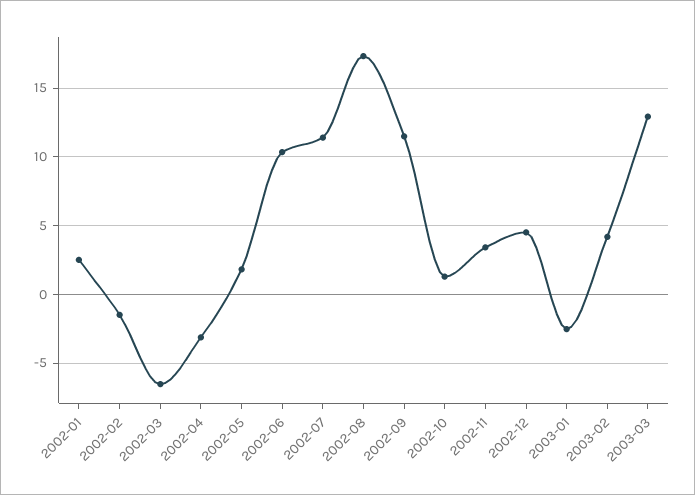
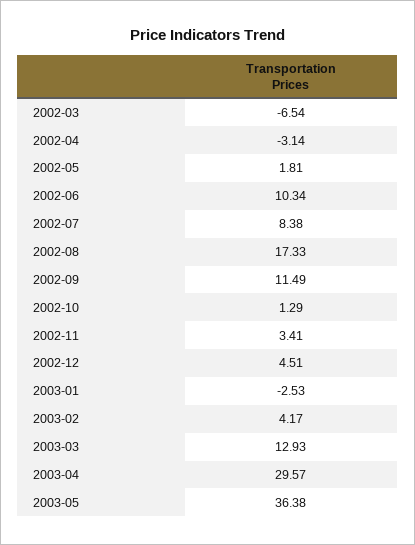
2002-01: 2.5 -> none
2002-02: -1.5 -> none
2002-07: 11.5 -> 8.38
2003-04: none -> 29.57
2003-05: none -> 36.38

